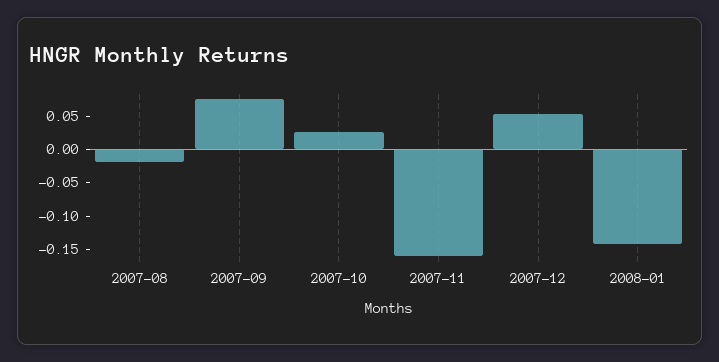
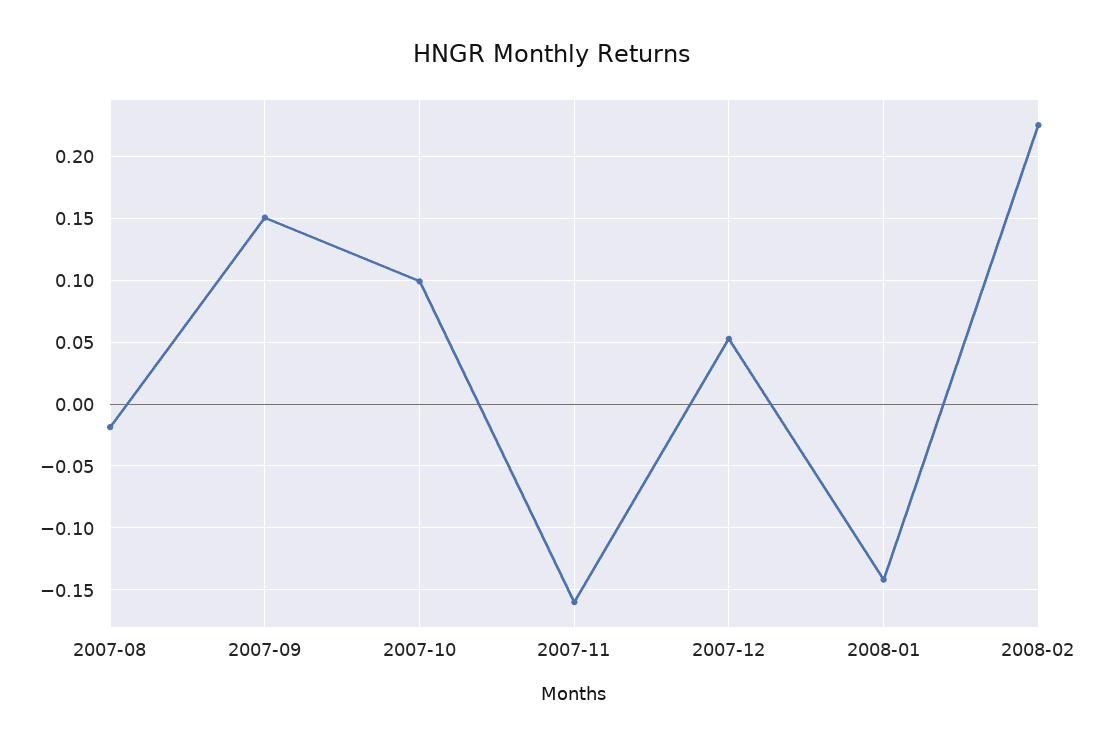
2007-09: 0.075 -> 0.15
2007-10: 0.025 -> 0.1
2008-02: none -> 0.225

